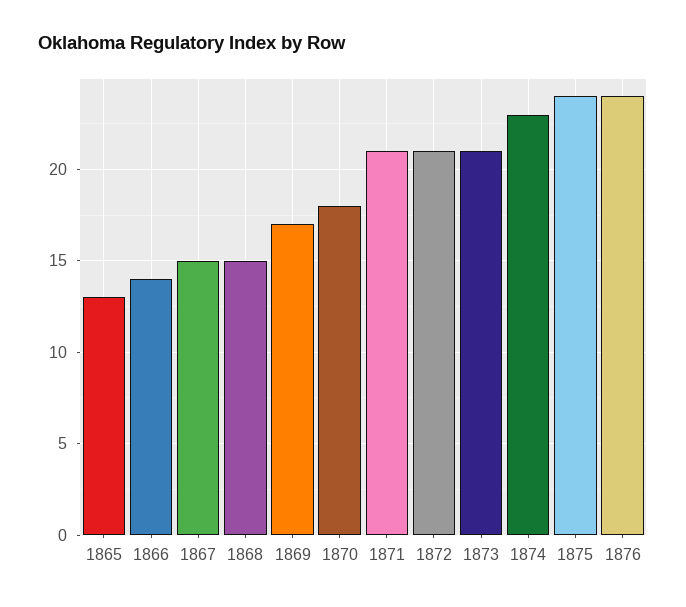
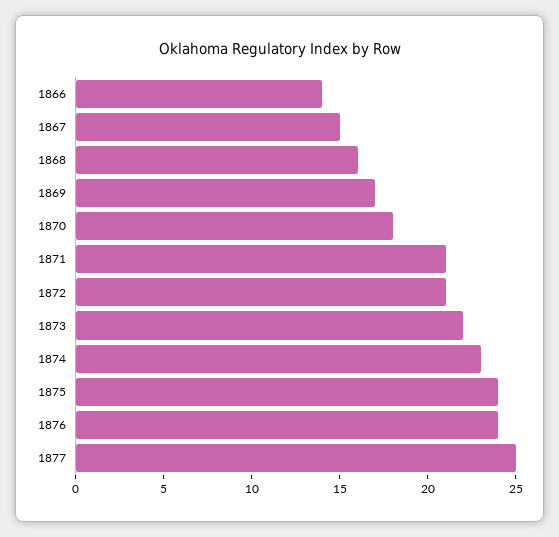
1865: 13 -> none
1868: 15 -> 16
1873: 21 -> 22
1877: none -> 25

